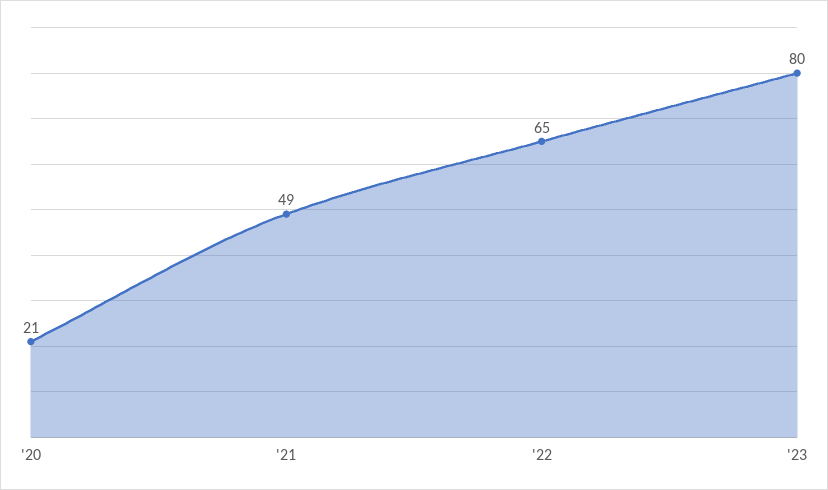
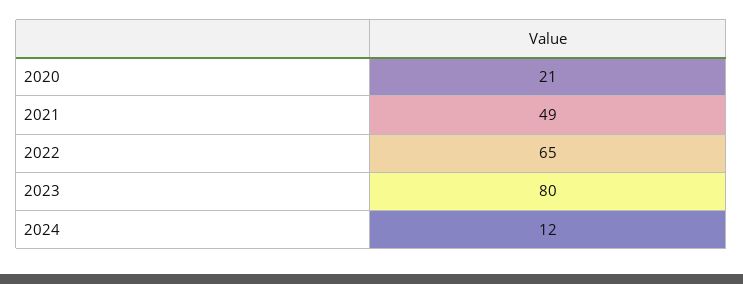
2024: none -> 12

